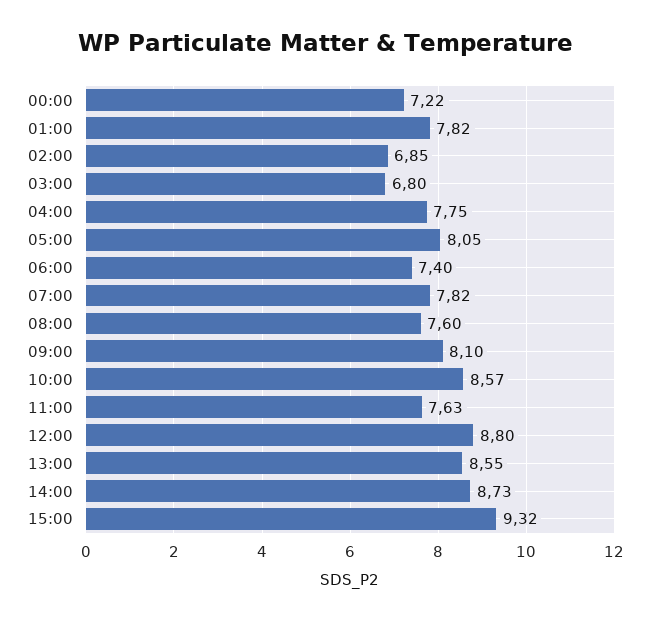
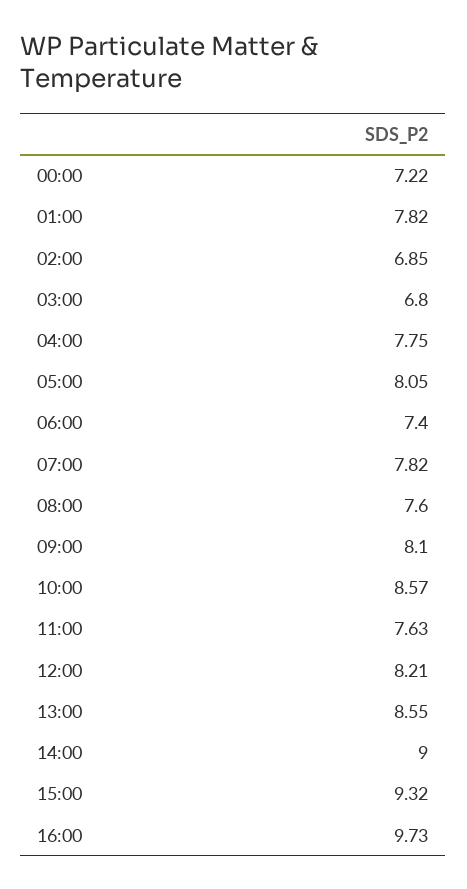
12:00: 8.8 -> 8.21
14:00: 8.73 -> 9
16:00: none -> 9.73

